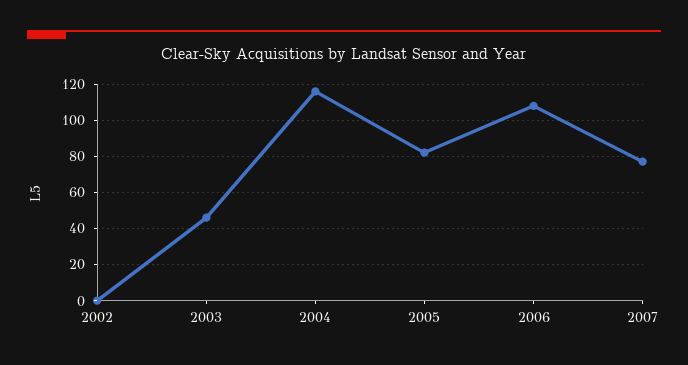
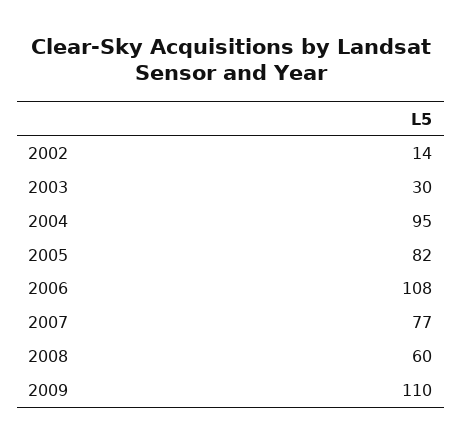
2002: 0 -> 14
2003: 45 -> 30
2004: 115 -> 95
2008: none -> 60
2009: none -> 110

